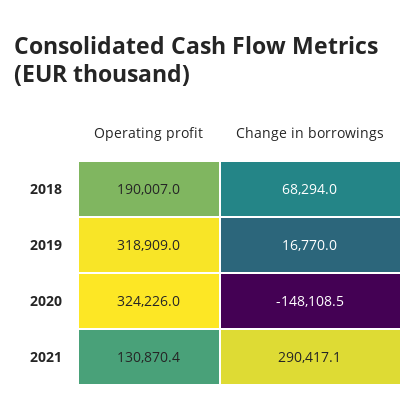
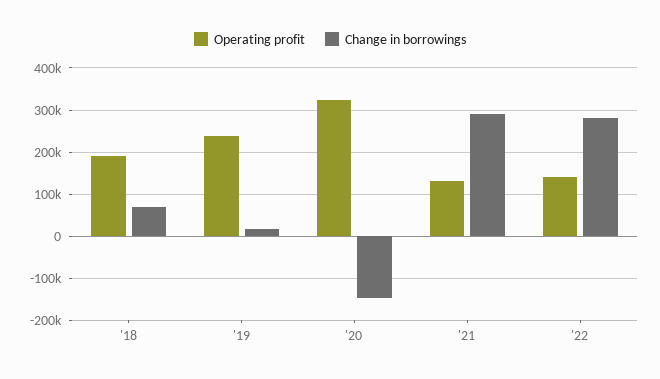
Operating profit, 2019: 318909 -> 240000
Operating profit, '22: none -> 140000
Change in borrowings, '22: none -> 280000

